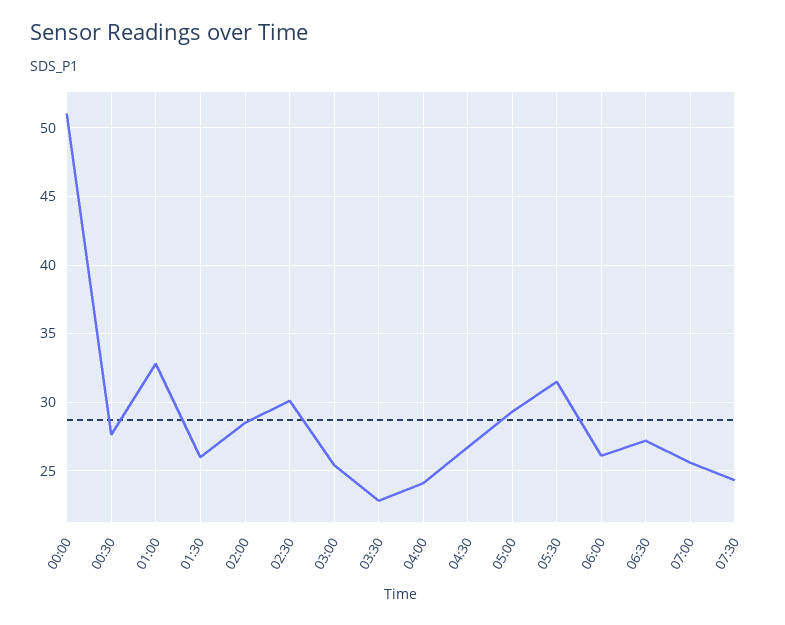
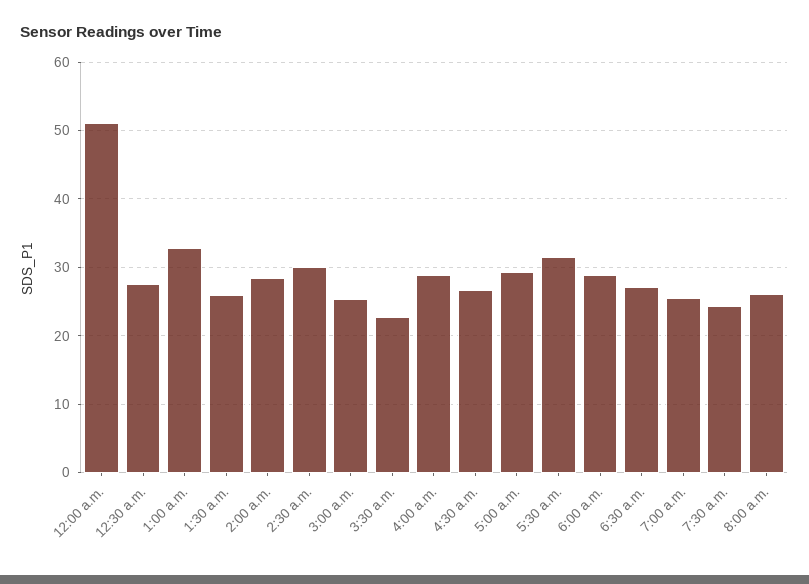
04:00: 24 -> 29
06:00: 26 -> 29
8:00 a.m.: none -> 26

